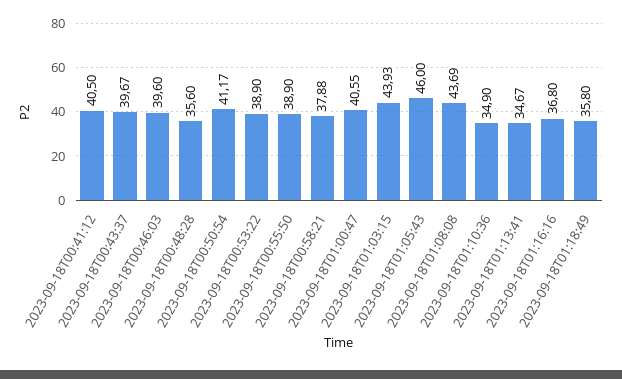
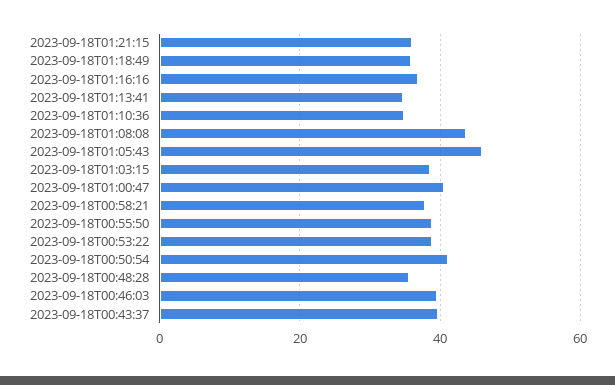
2023-09-18T00:41:12: 40.5 -> none
2023-09-18T01:03:15: 43.93 -> 38
2023-09-18T01:21:15: none -> 36

